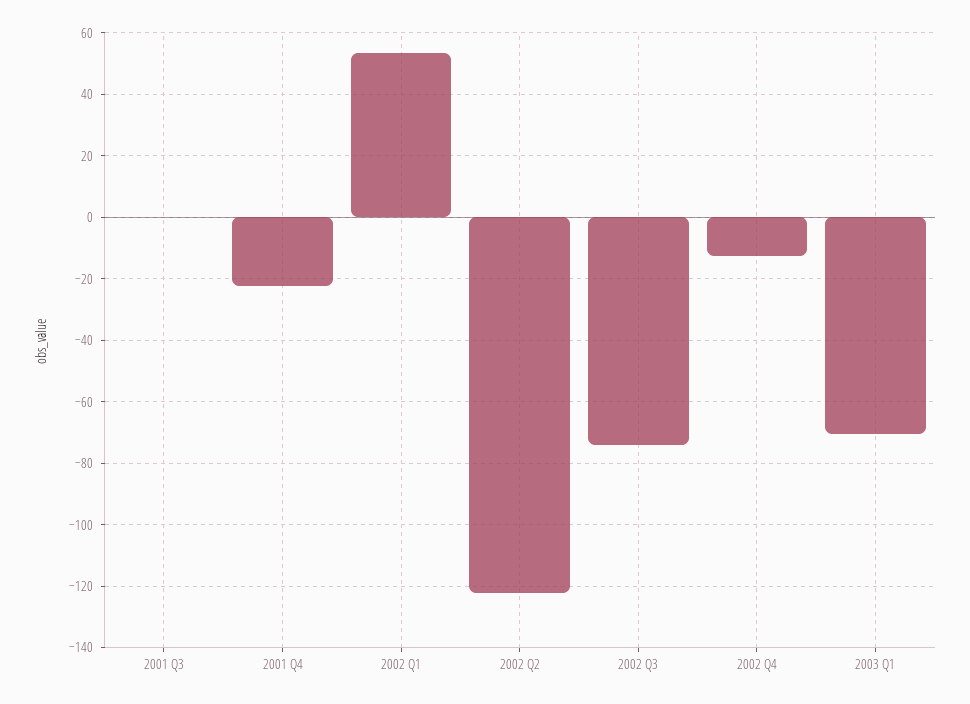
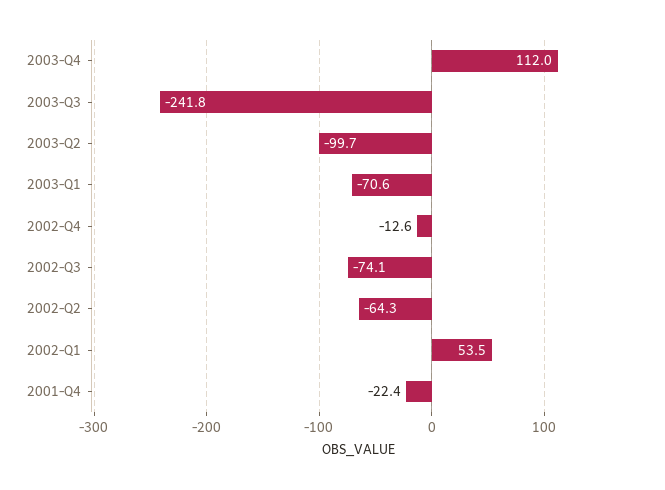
2001 Q3: 0 -> none
2002 Q2: -122 -> -64.3
2003-Q4: none -> 112
2003-Q3: none -> -241.8
2003-Q2: none -> -99.7

